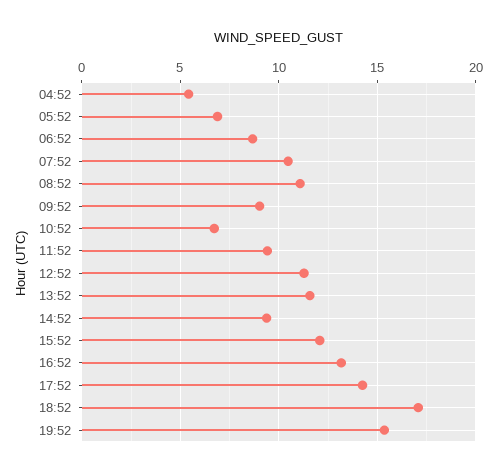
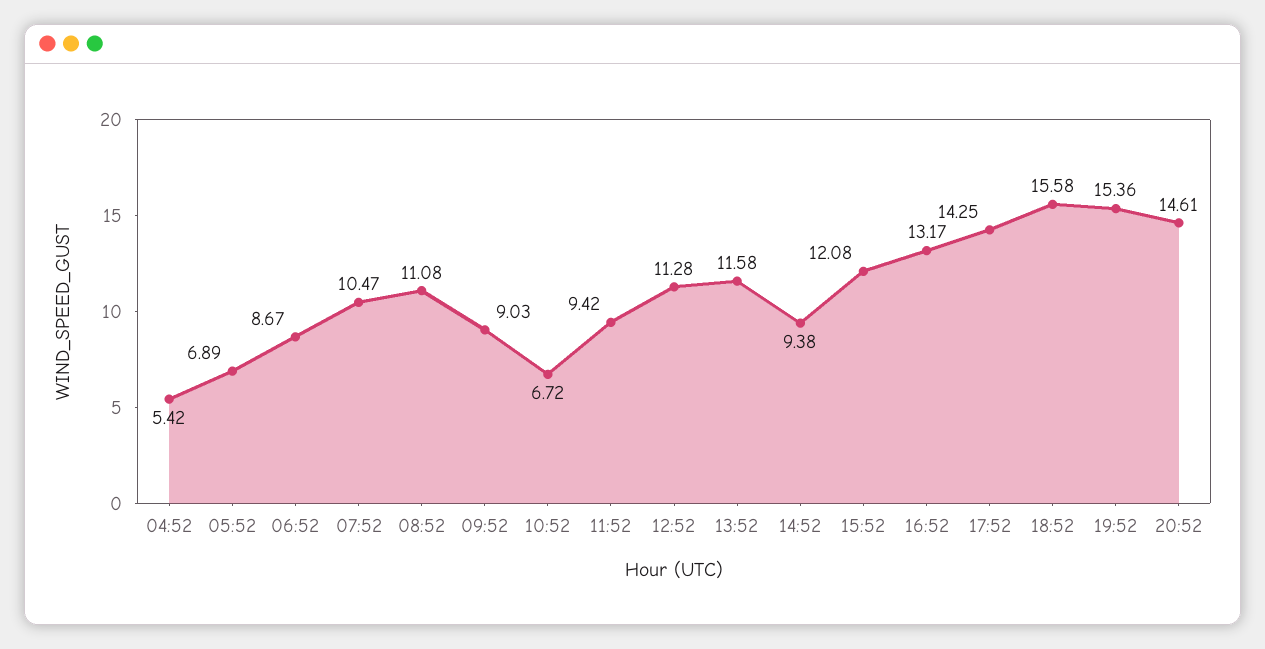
18:52: 17 -> 15.58
20:52: none -> 14.61

